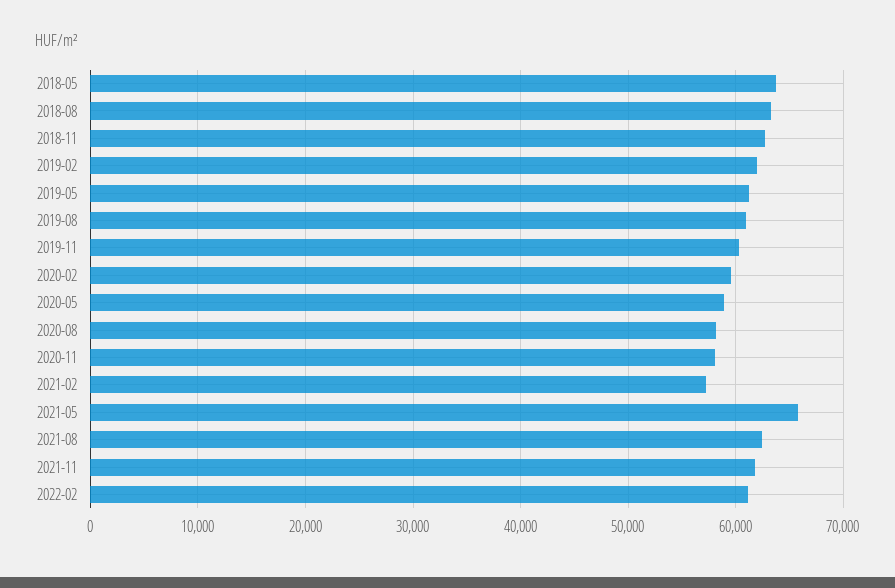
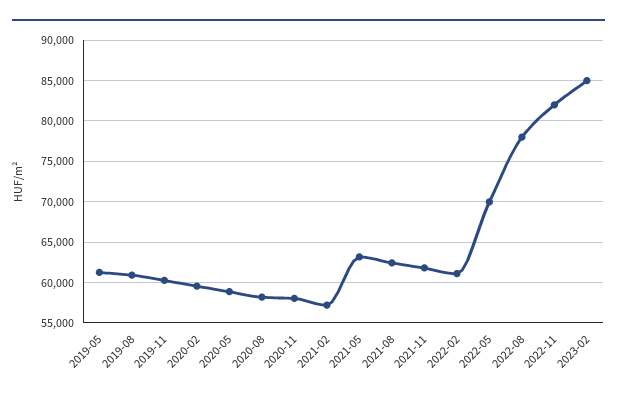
2018-05: 64000 -> none
2018-08: 63000 -> none
2018-11: 63000 -> none
2019-02: 62000 -> none
2021-05: 66000 -> 63000
2022-05: none -> 70000
2022-08: none -> 78000
2022-11: none -> 82000
2023-02: none -> 85000

